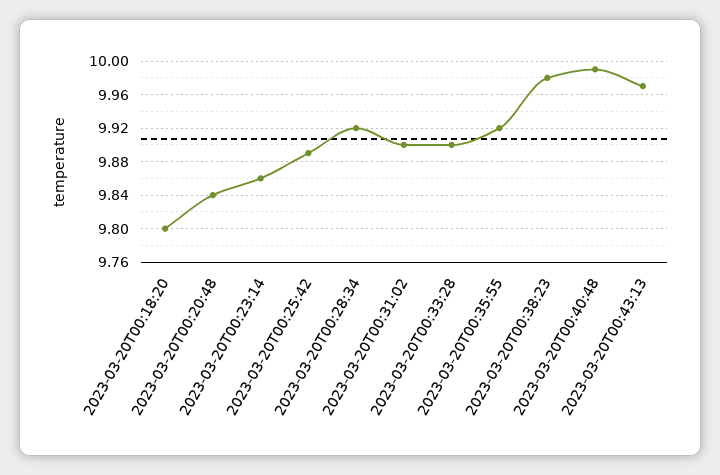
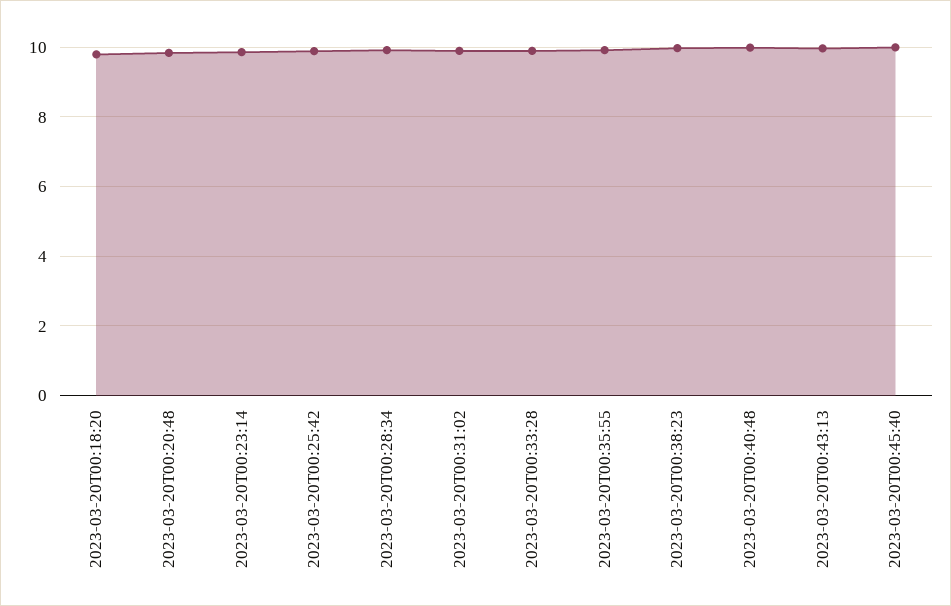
2023-03-20T00:45:40: none -> 10

